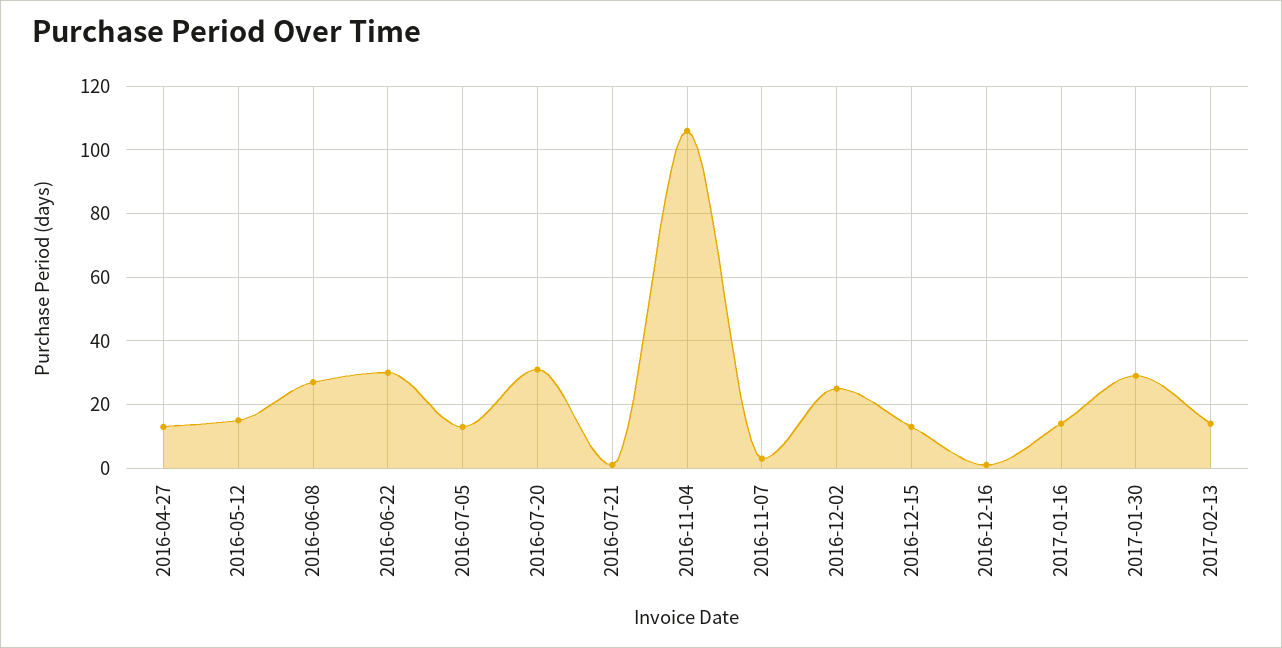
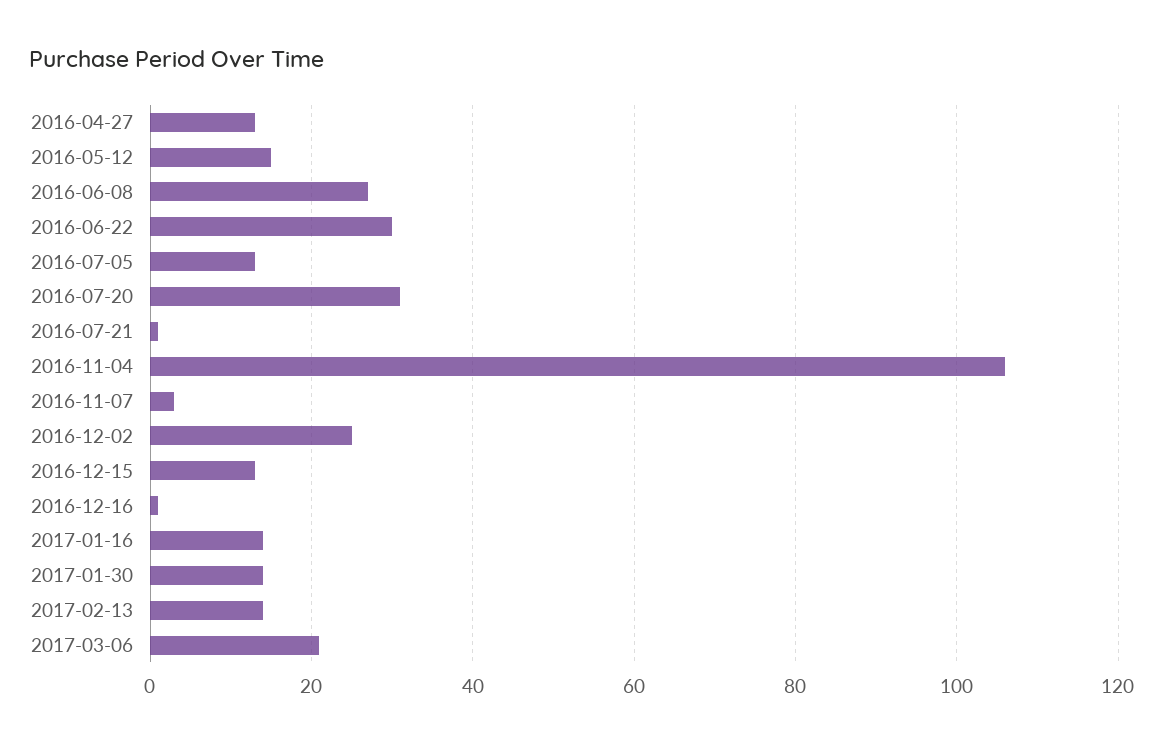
2017-01-30: 30 -> 15
2017-03-06: none -> 20

